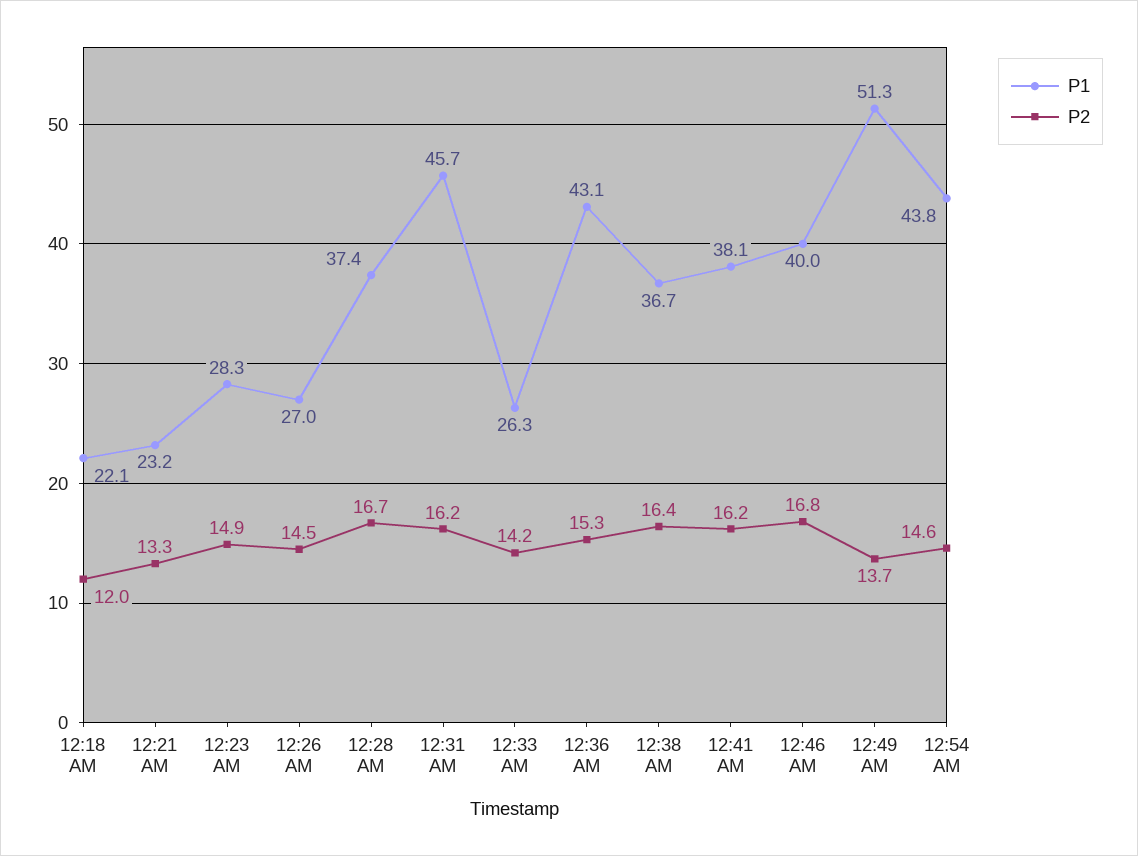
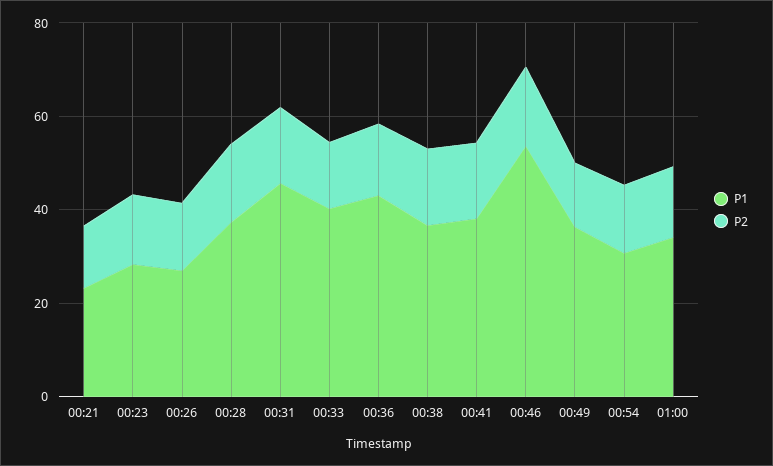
P1, 12:18 AM: 22.1 -> none
P2, 12:18 AM: 12 -> none
P1, 12:33 AM: 26.3 -> 40
P1, 12:46 AM: 40 -> 55
P1, 12:49 AM: 51.3 -> 35
P1, 12:54 AM: 43.8 -> 30
P1, 01:00: none -> 35
P2, 01:00: none -> 15

